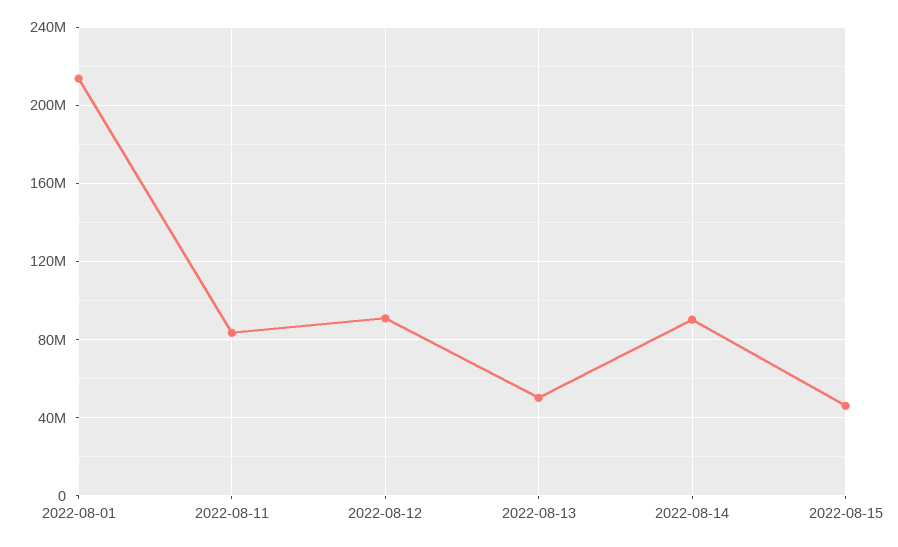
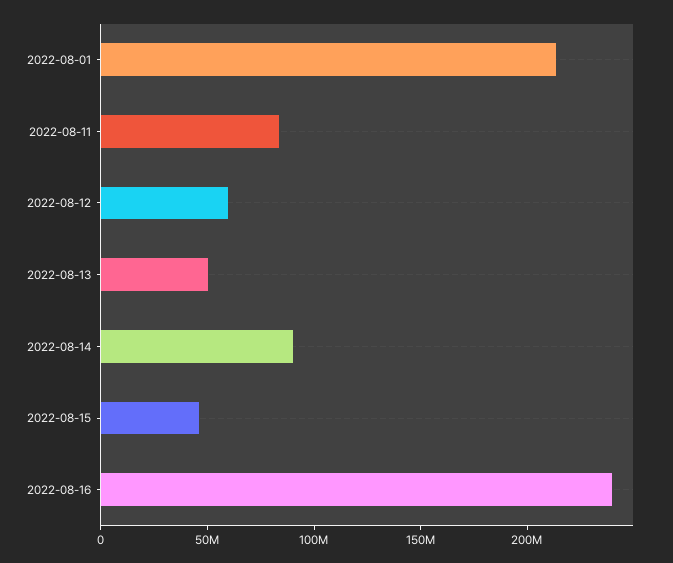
2022-08-12: 90000000 -> 60000000
2022-08-16: none -> 240000000

